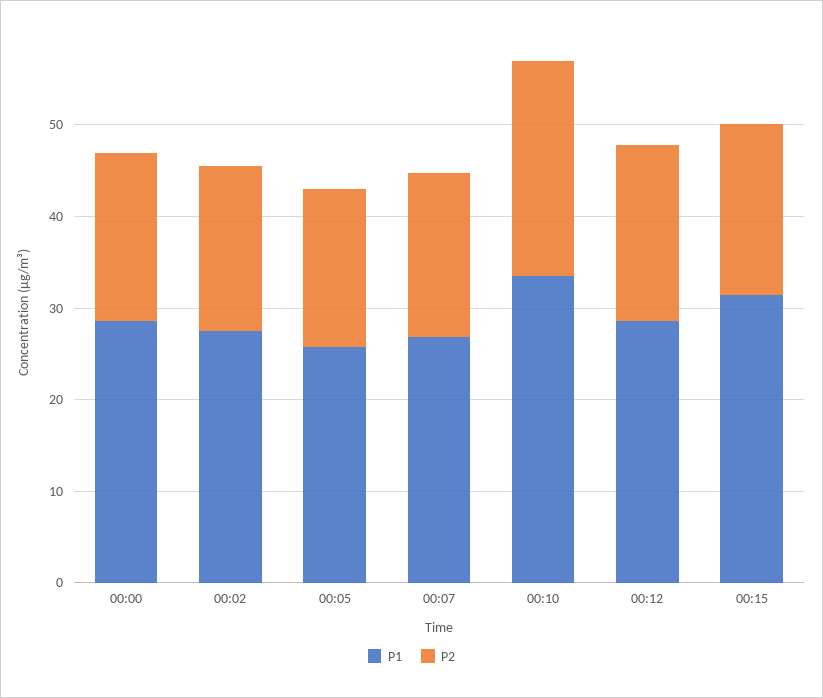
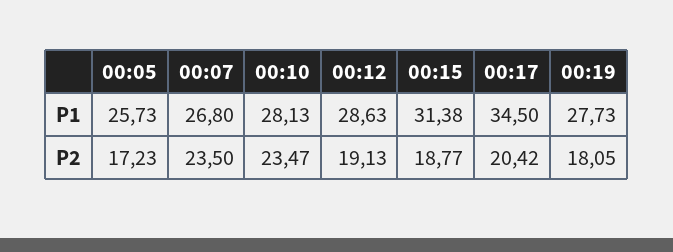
P1, 00:00: 28 -> none
P2, 00:00: 18 -> none
P1, 00:02: 28 -> none
P2, 00:02: 18 -> none
P2, 00:07: 18 -> 23.5
P1, 00:10: 34 -> 28.13
P1, 00:17: none -> 34.5
P1, 00:19: none -> 27.73
P2, 00:17: none -> 20.42
P2, 00:19: none -> 18.05

